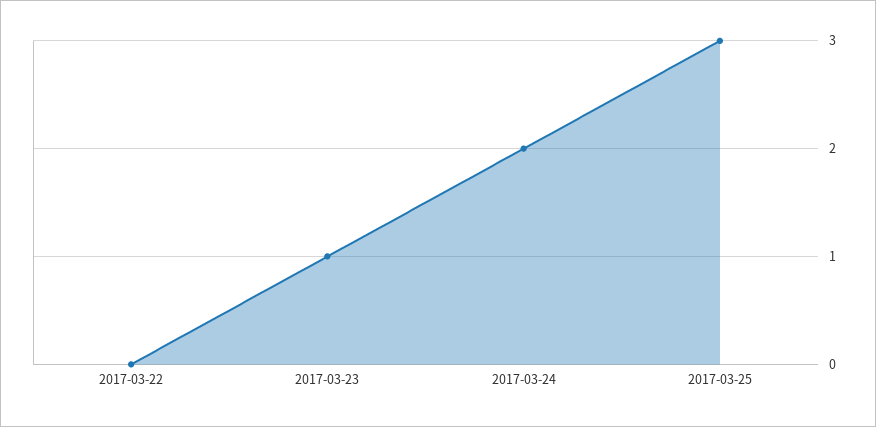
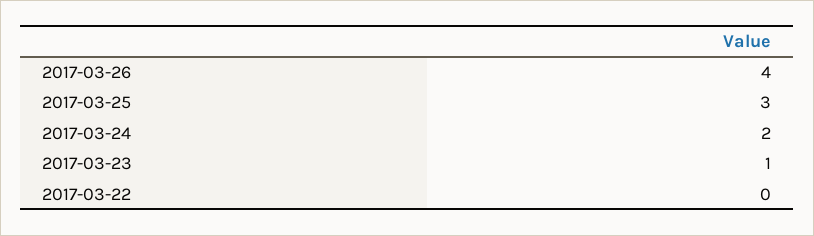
2017-03-26: none -> 4

